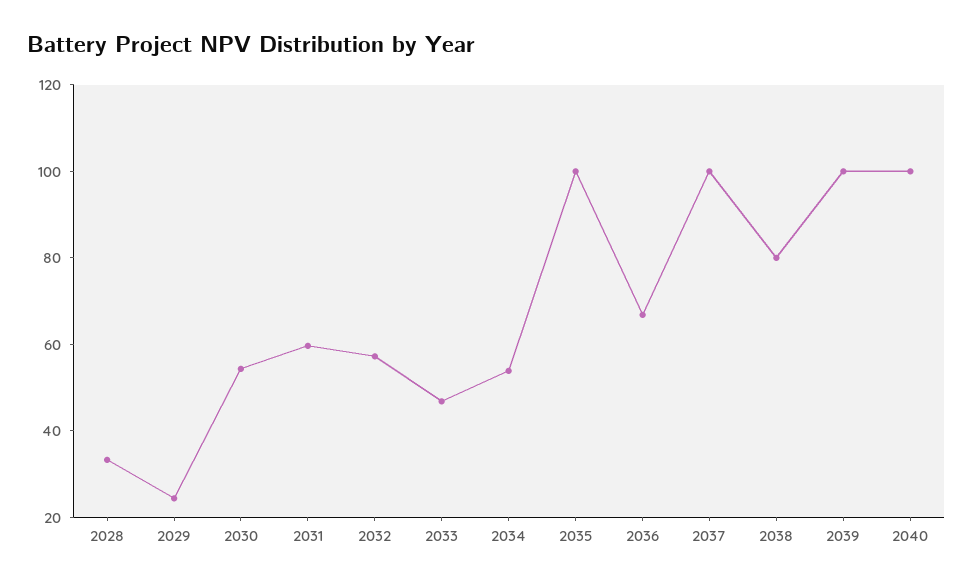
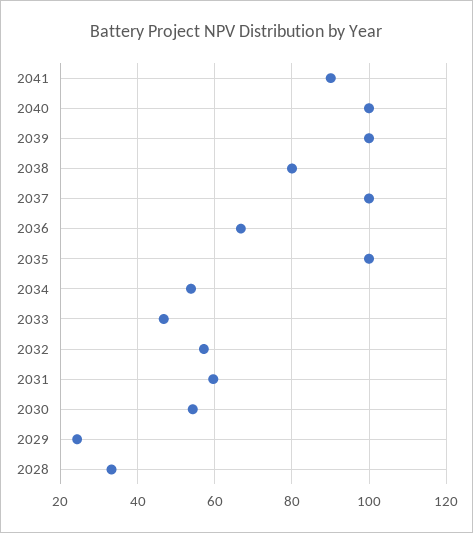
2041: none -> 90

